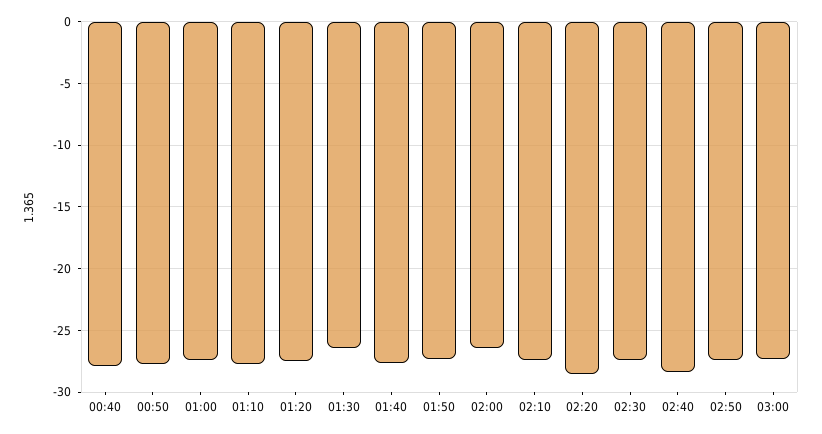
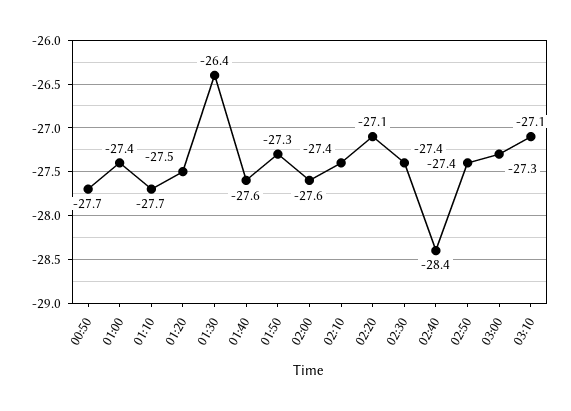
00:40: -28 -> none
02:00: -26.5 -> -27.6
02:20: -28.5 -> -27.1
03:10: none -> -27.1

